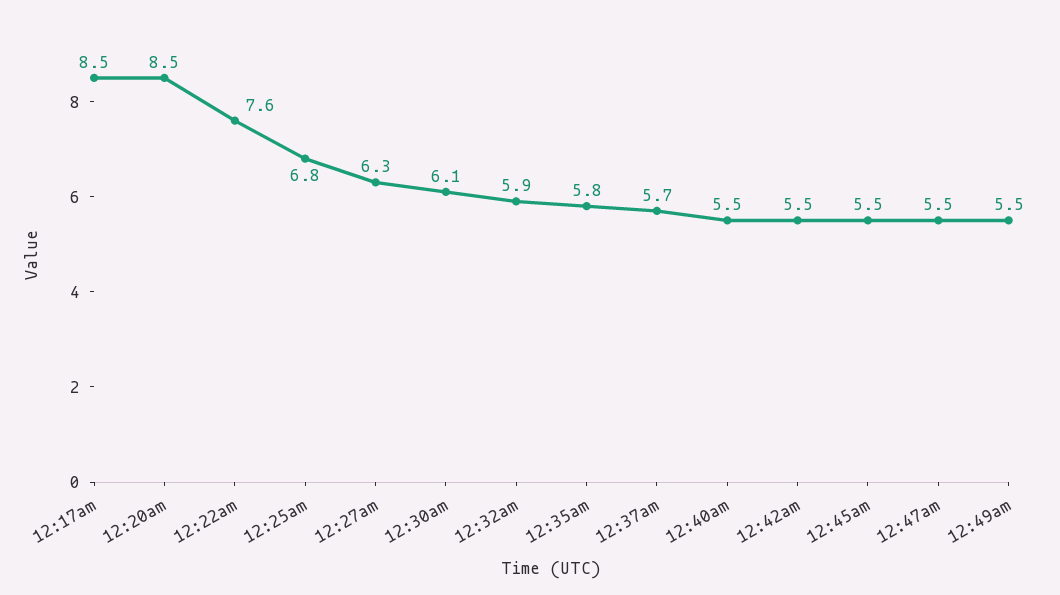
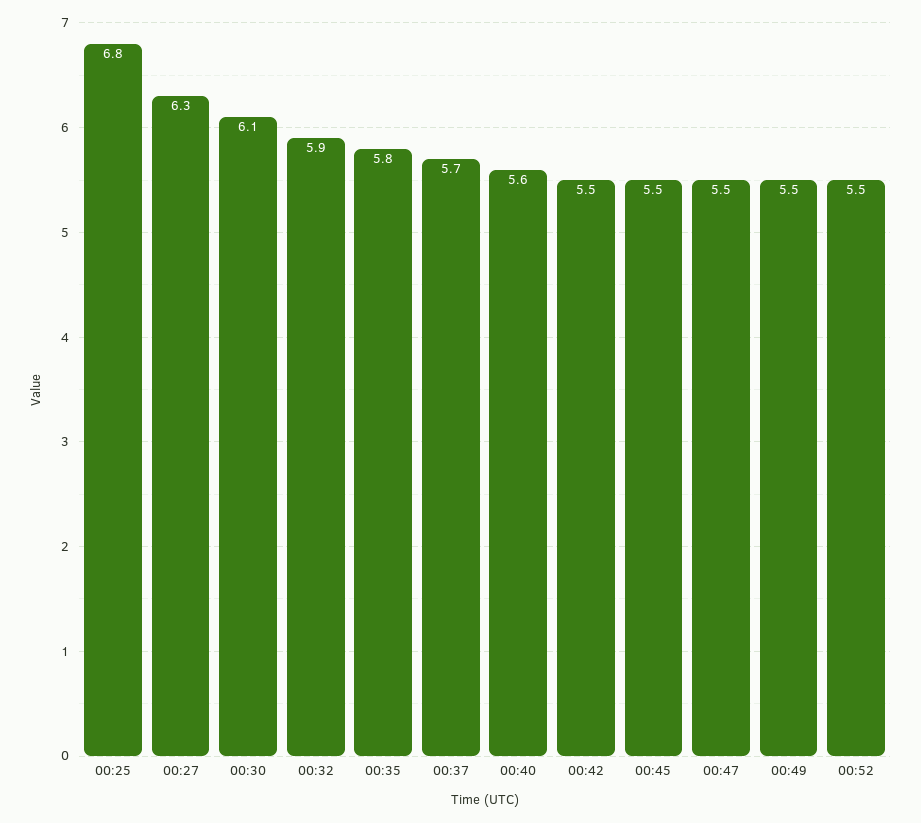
12:17am: 8.5 -> none
12:20am: 8.5 -> none
12:22am: 7.6 -> none
12:40am: 5.5 -> 5.6
00:52: none -> 5.5

